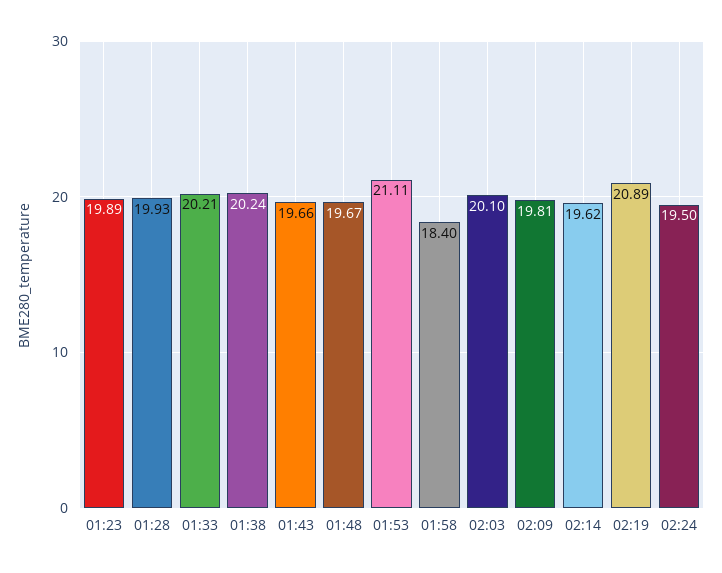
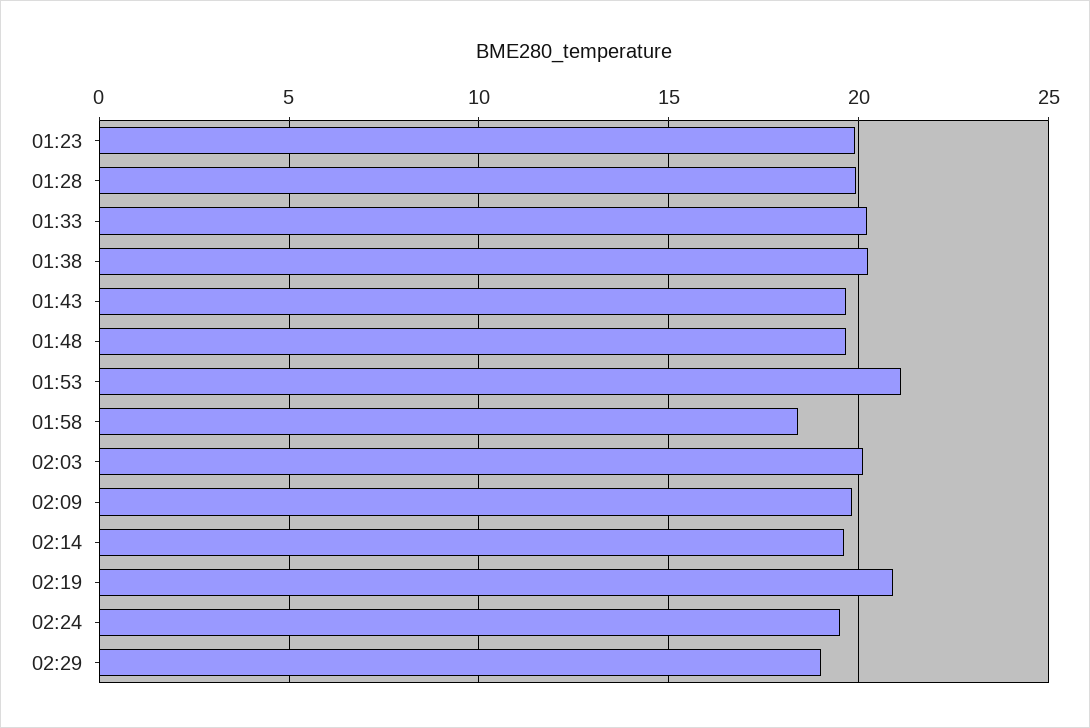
02:29: none -> 19

